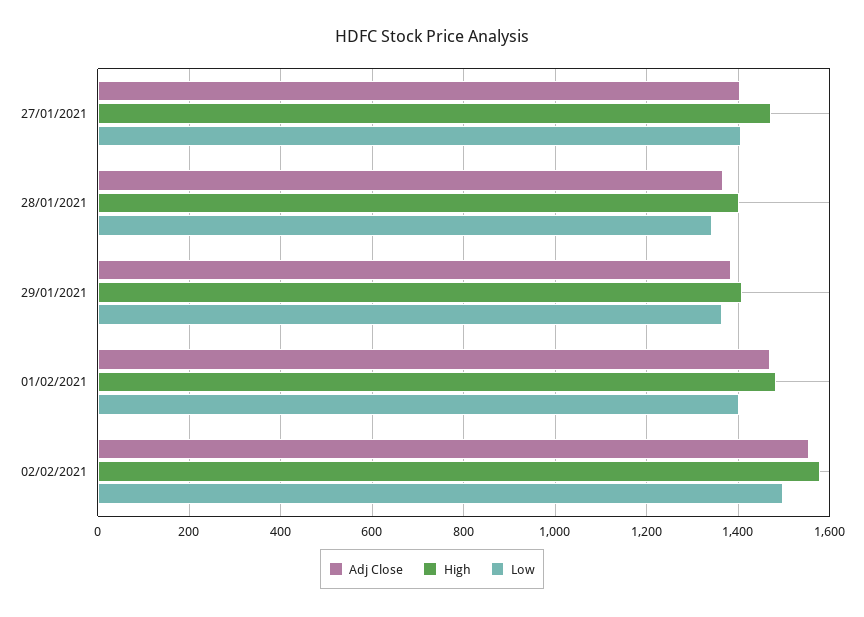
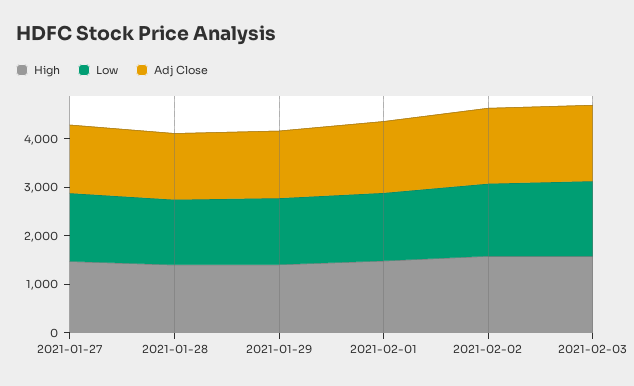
High, 2021-02-03: none -> 1600
Low, 2021-02-03: none -> 1600
Adj Close, 2021-02-03: none -> 1600

